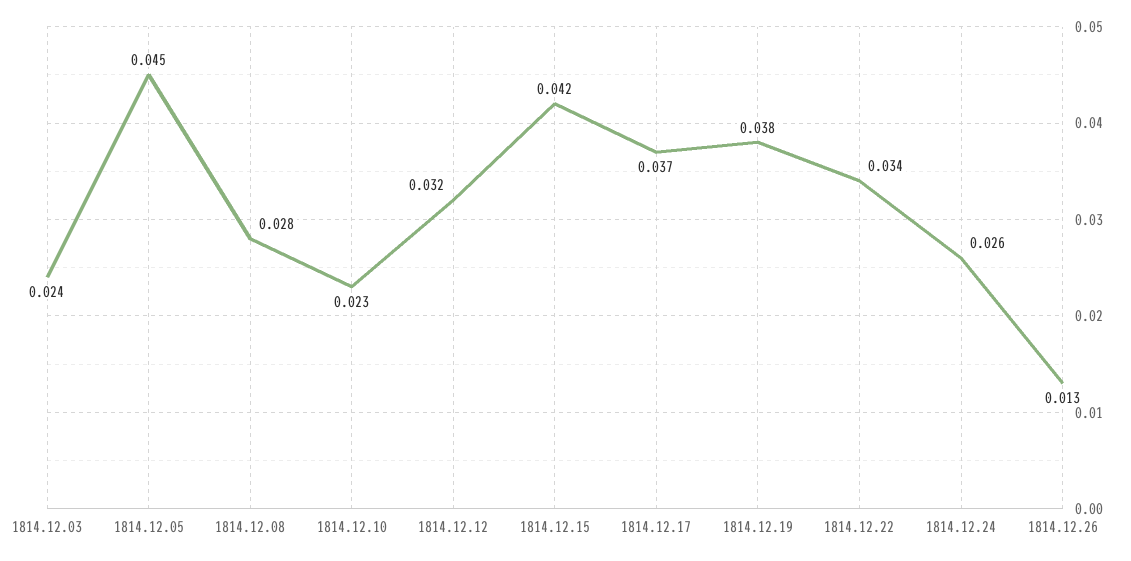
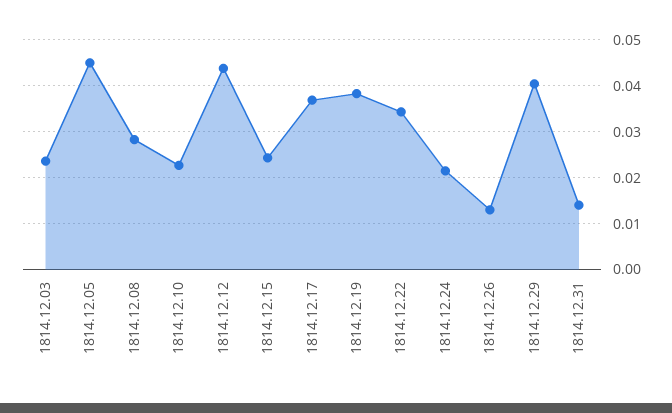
1814.12.12: 0.032 -> 0.044
1814.12.15: 0.042 -> 0.024
1814.12.24: 0.026 -> 0.022
1814.12.29: none -> 0.04
1814.12.31: none -> 0.014

